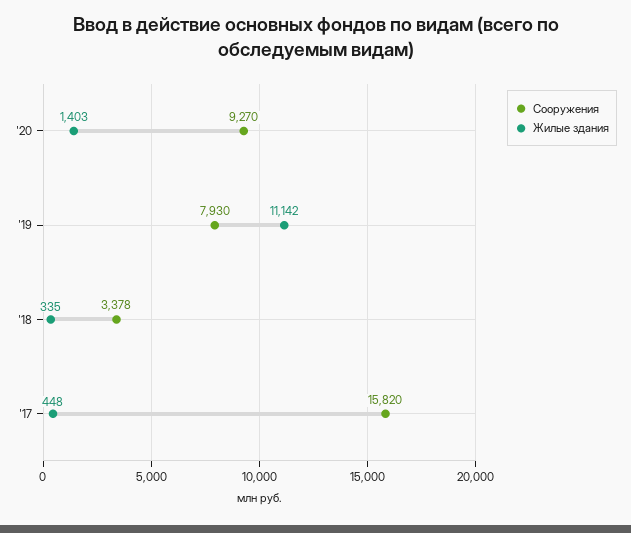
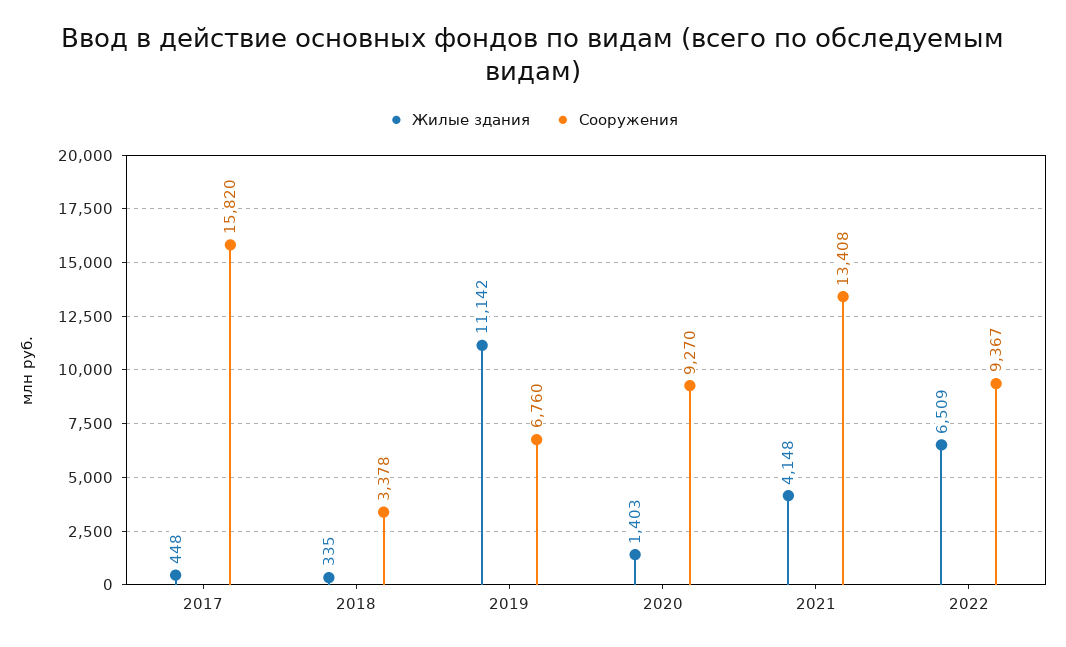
Сооружения, '19: 7930 -> 6760
Жилые здания, 2021: none -> 4148
Сооружения, 2021: none -> 13408
Жилые здания, 2022: none -> 6509
Сооружения, 2022: none -> 9367

